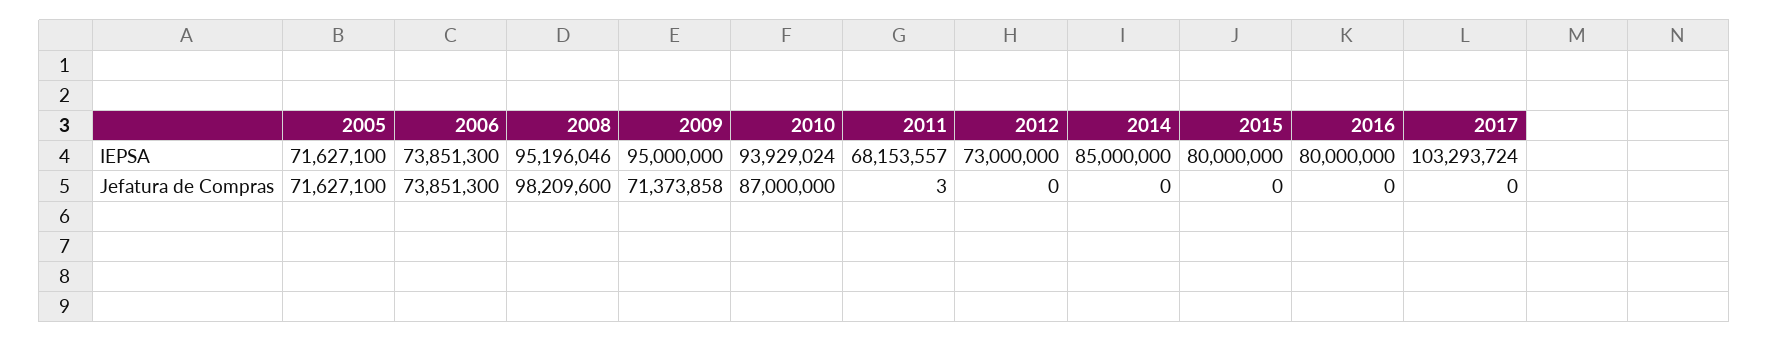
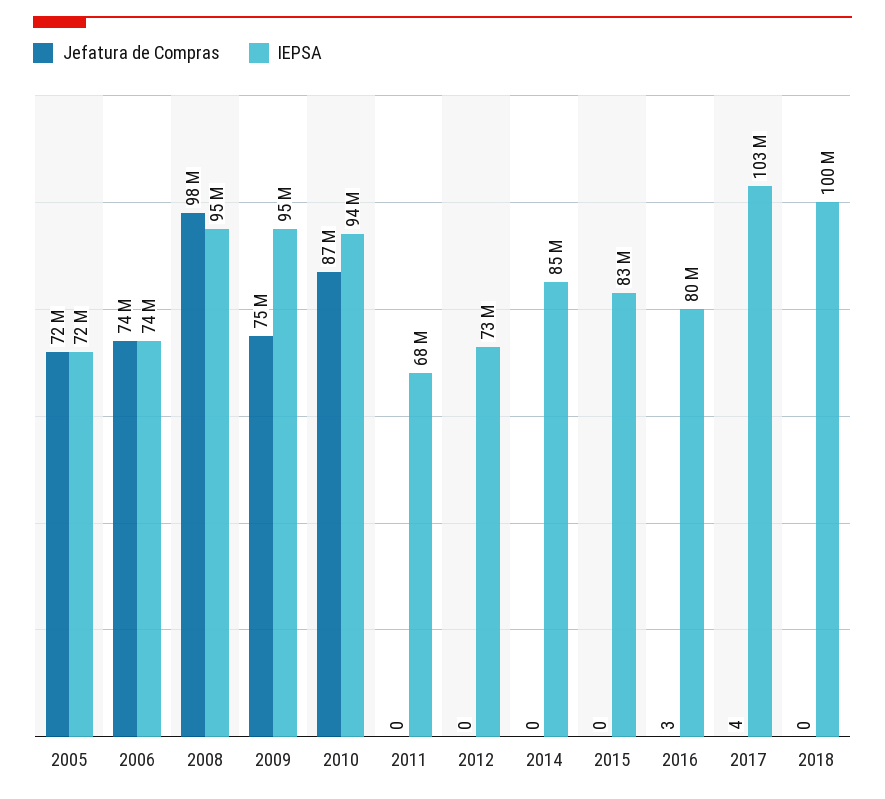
IEPSA, 2015: 80000000 -> 83000000
Jefatura de Compras, 2009: 71373858 -> 75000000
Jefatura de Compras, 2011: 3 -> 0
Jefatura de Compras, 2016: 0 -> 3
Jefatura de Compras, 2017: 0 -> 4
Jefatura de Compras, 2018: none -> 0
IEPSA, 2018: none -> 100000000

